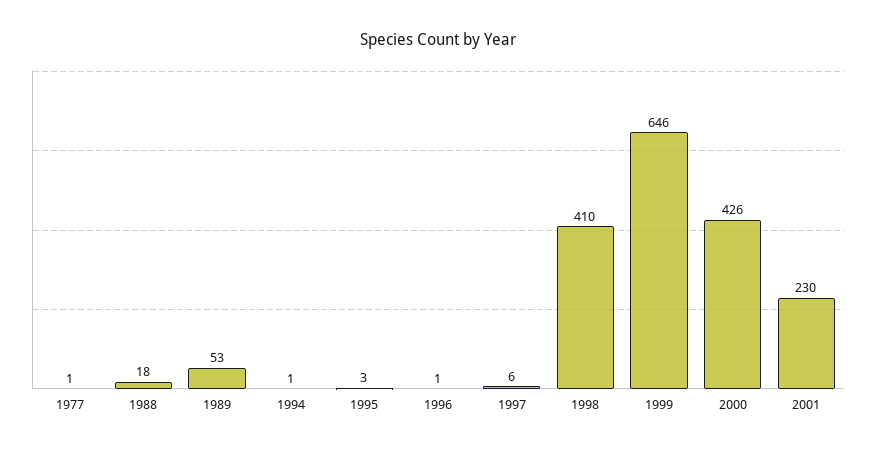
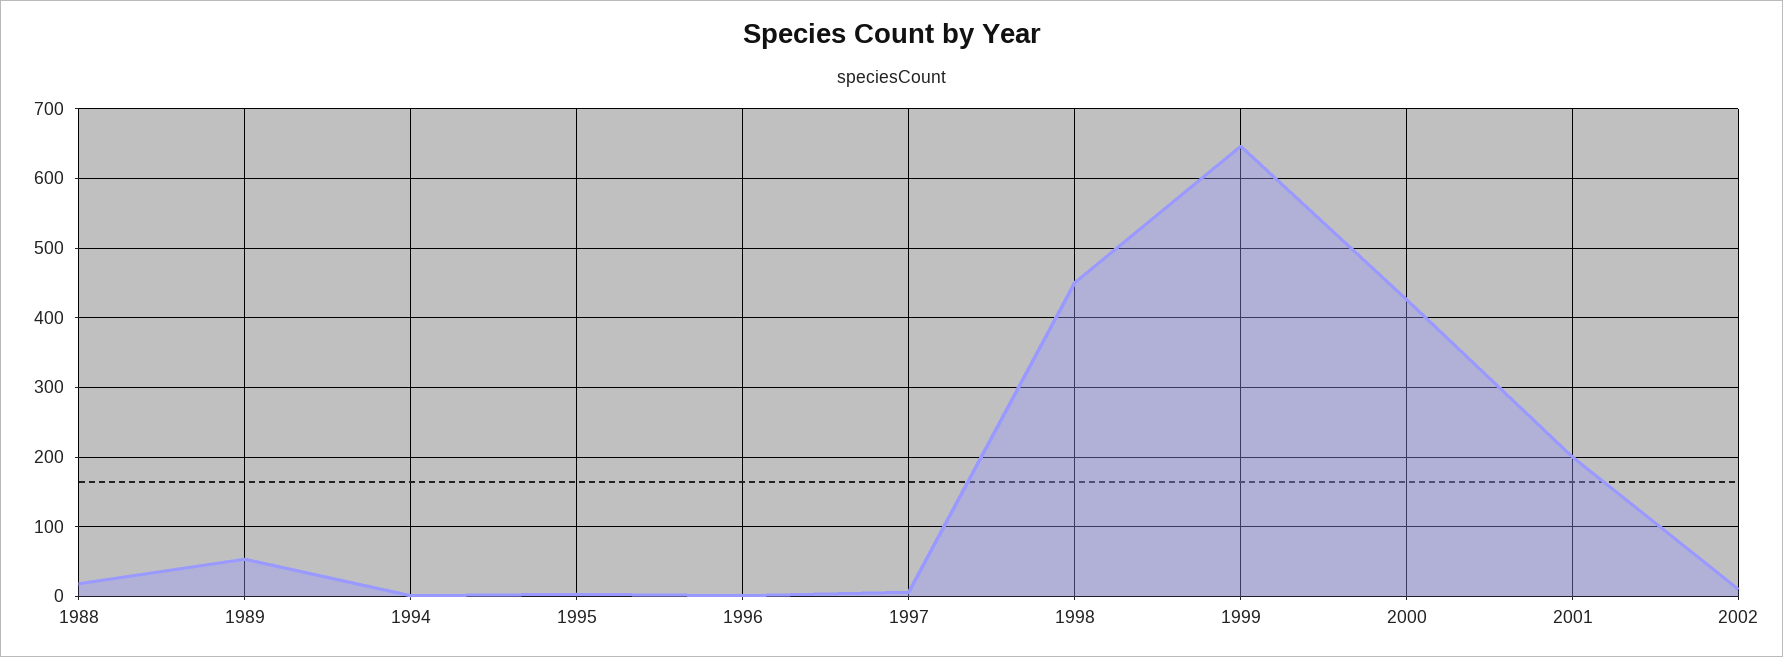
1977: 1 -> none
1998: 410 -> 450
2001: 230 -> 200
2002: none -> 10

